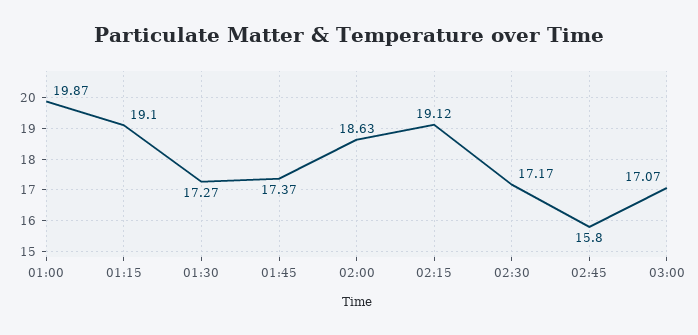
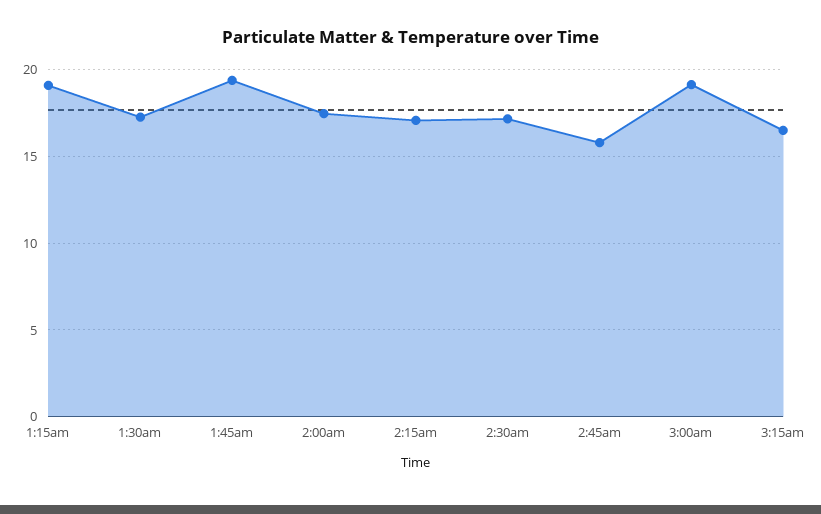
01:00: 19.87 -> none
01:45: 17.37 -> 19.5
02:00: 18.63 -> 17.5
02:15: 19.12 -> 17
03:00: 17.07 -> 19
3:15am: none -> 16.5

